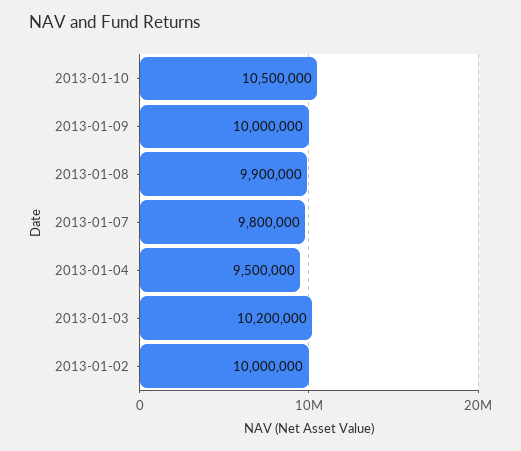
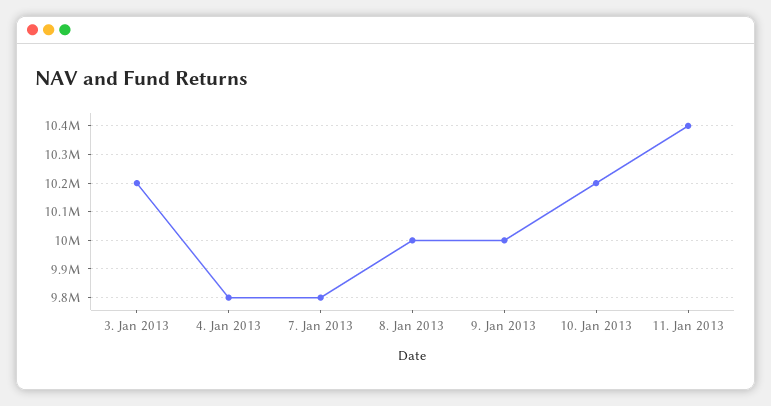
2013-01-10: 10500000 -> 10200000
2013-01-08: 9900000 -> 10000000
2013-01-04: 9500000 -> 9800000
2013-01-02: 10000000 -> none
11. Jan 2013: none -> 10400000

